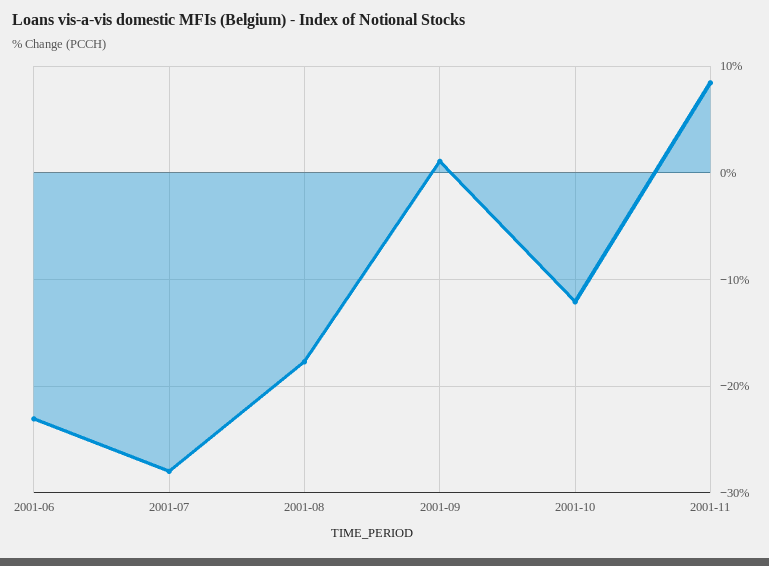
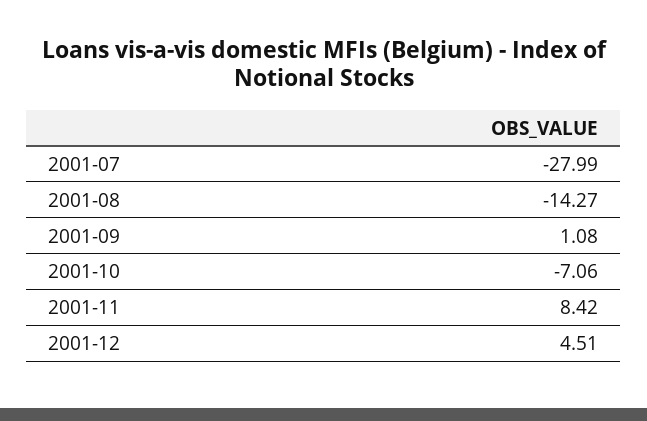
2001-06: -23 -> none
2001-08: -18 -> -14.27
2001-10: -12 -> -7.06
2001-12: none -> 4.51

